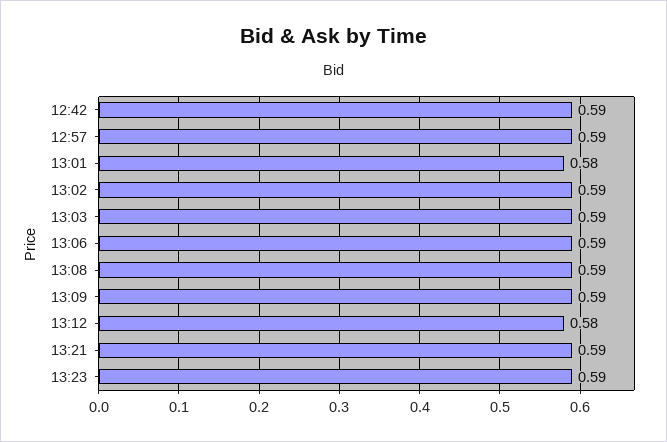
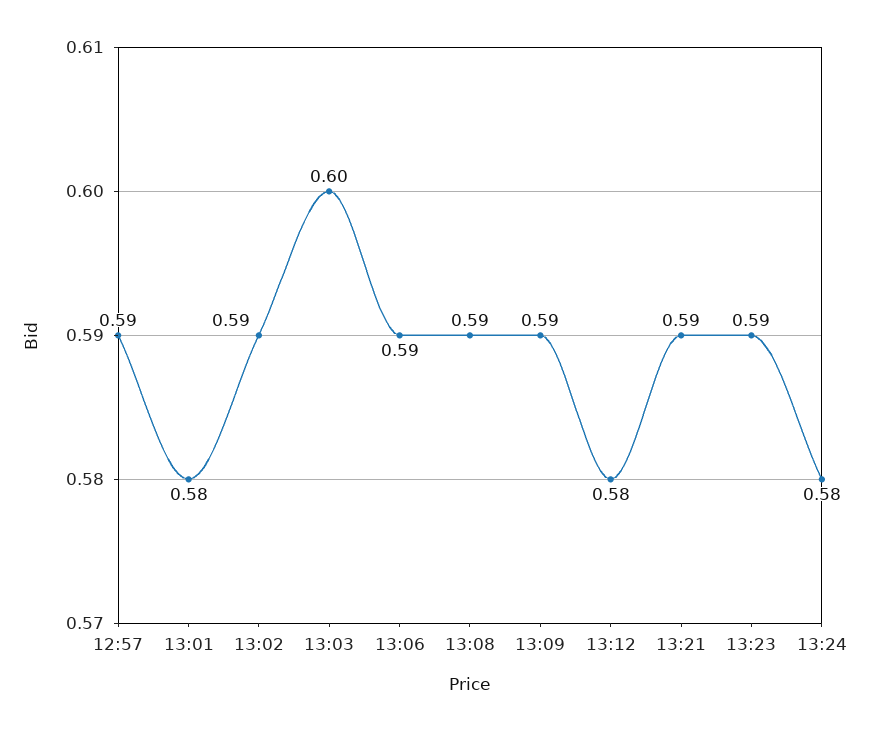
12:42: 0.59 -> none
13:03: 0.59 -> 0.6
13:24: none -> 0.58

